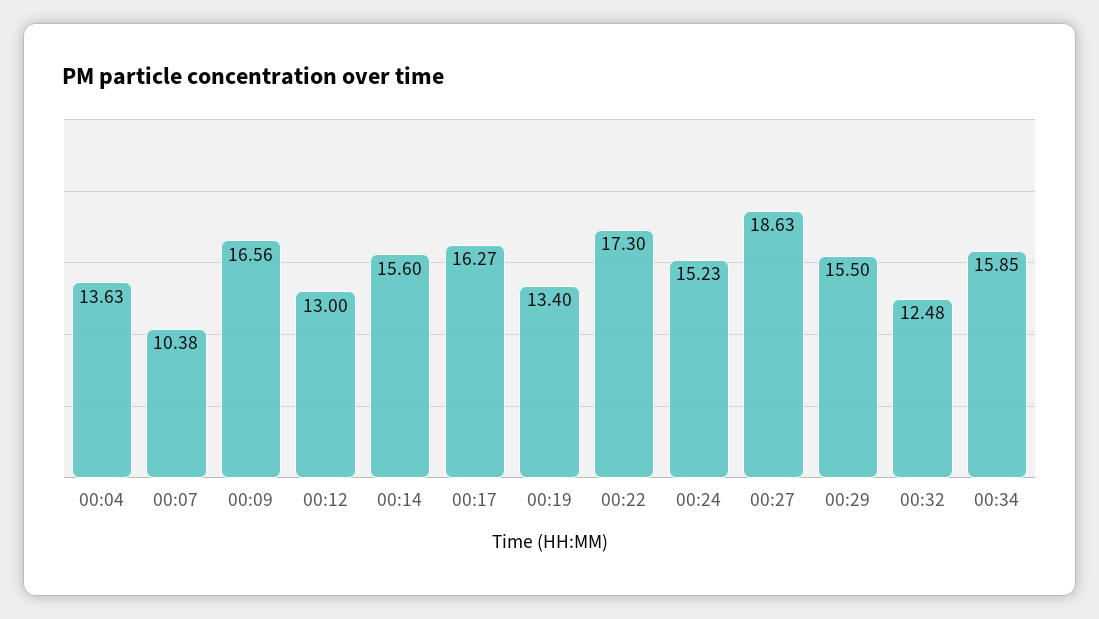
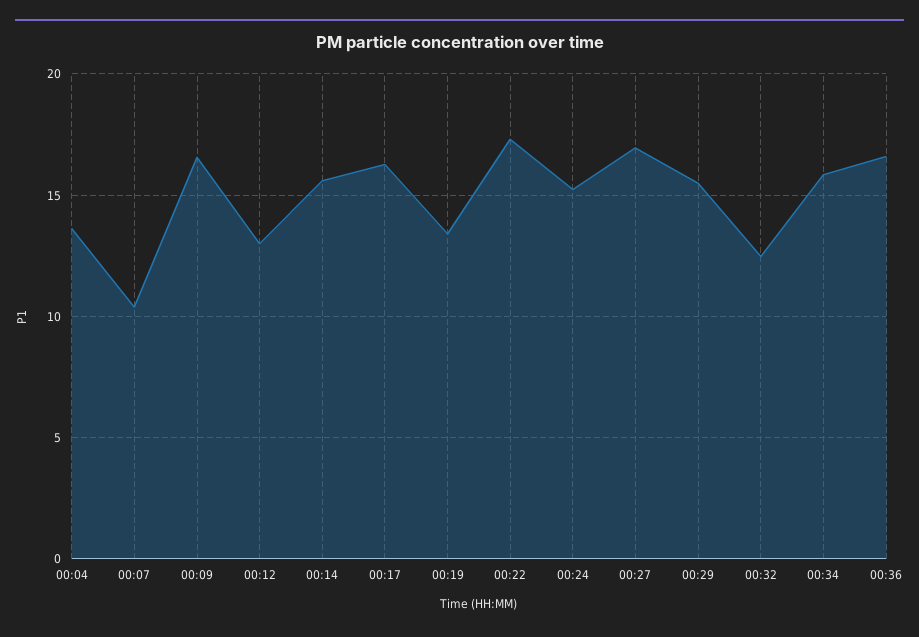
00:27: 18.63 -> 17
00:36: none -> 16.5

